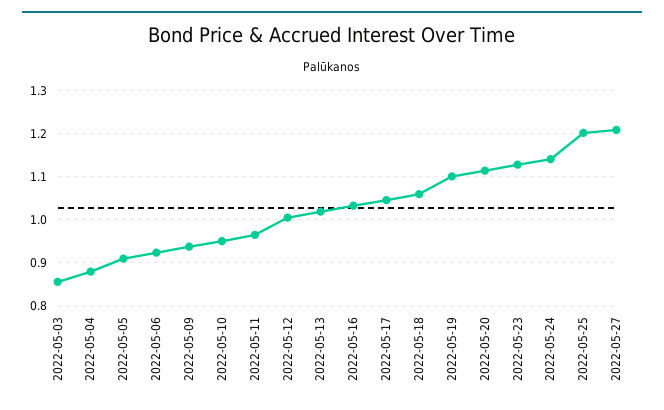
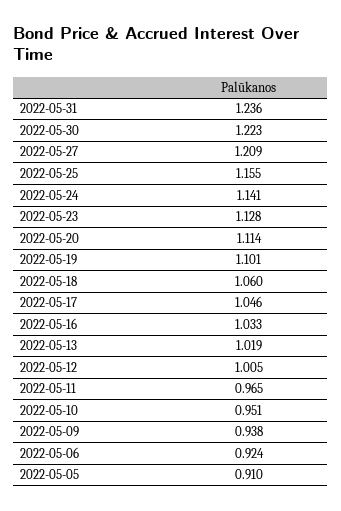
2022-05-03: 0.86 -> none
2022-05-04: 0.88 -> none
2022-05-25: 1.2 -> 1.155
2022-05-31: none -> 1.236
2022-05-30: none -> 1.223

